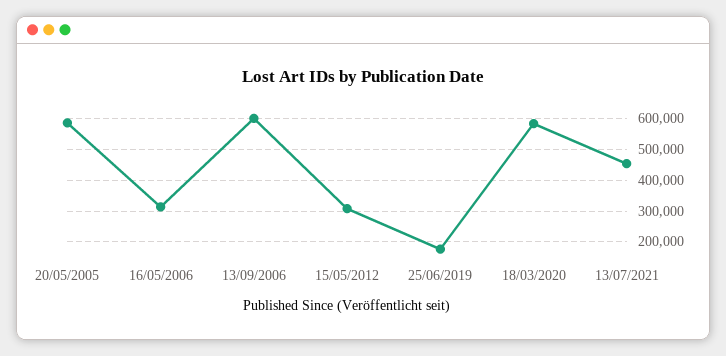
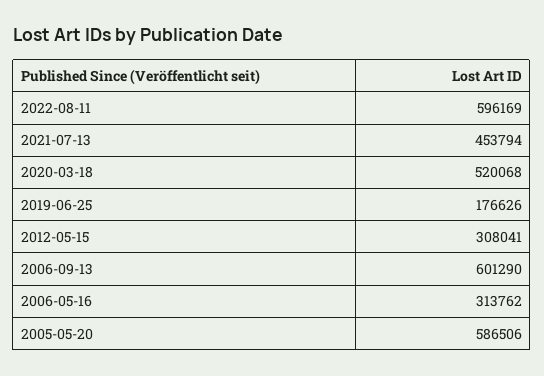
18/03/2020: 580000 -> 520068
2022-08-11: none -> 596169

